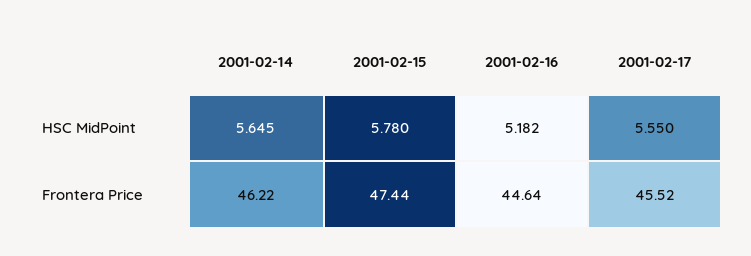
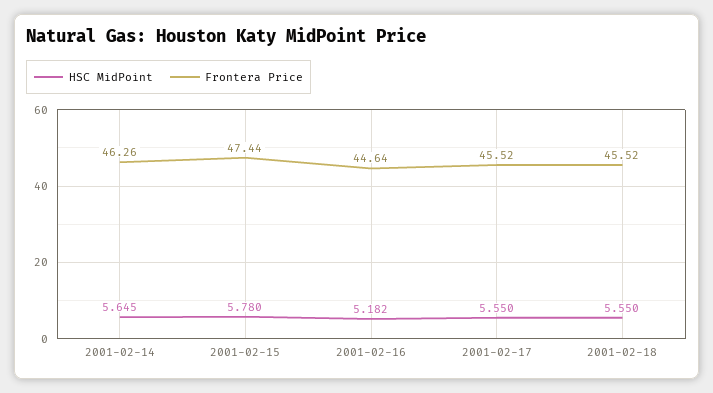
Frontera Price, 2001-02-14: 46.22 -> 46.26
HSC MidPoint, 2001-02-18: none -> 5.55
Frontera Price, 2001-02-18: none -> 45.52

